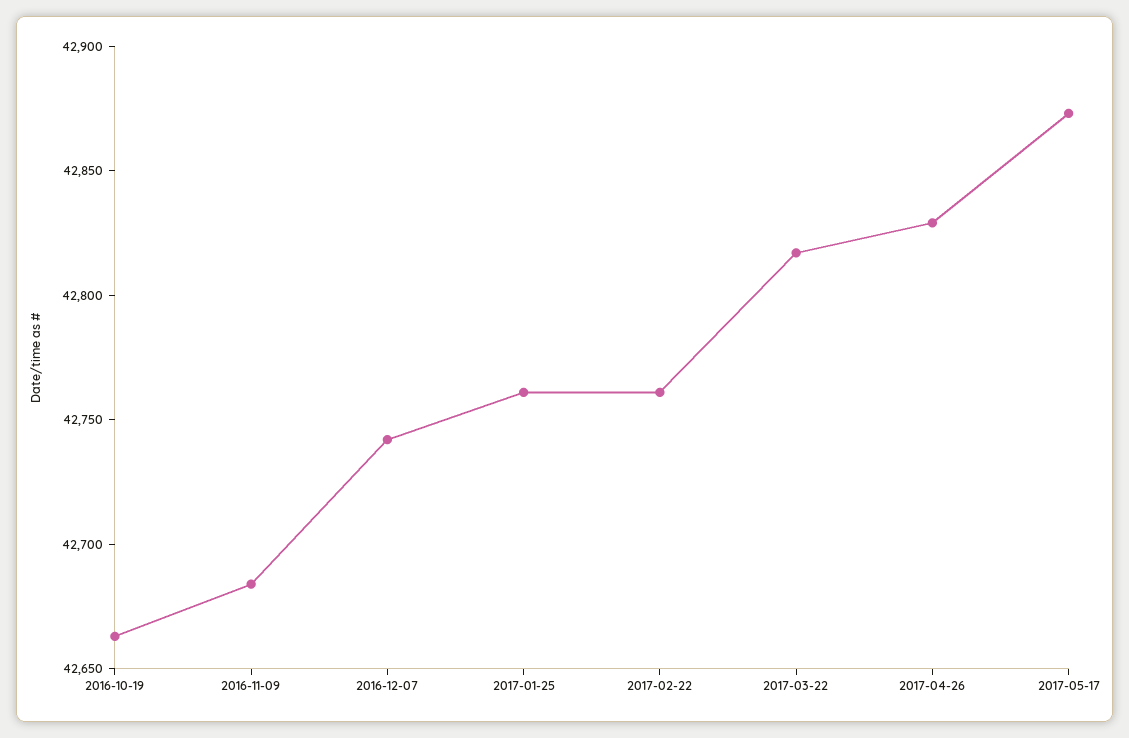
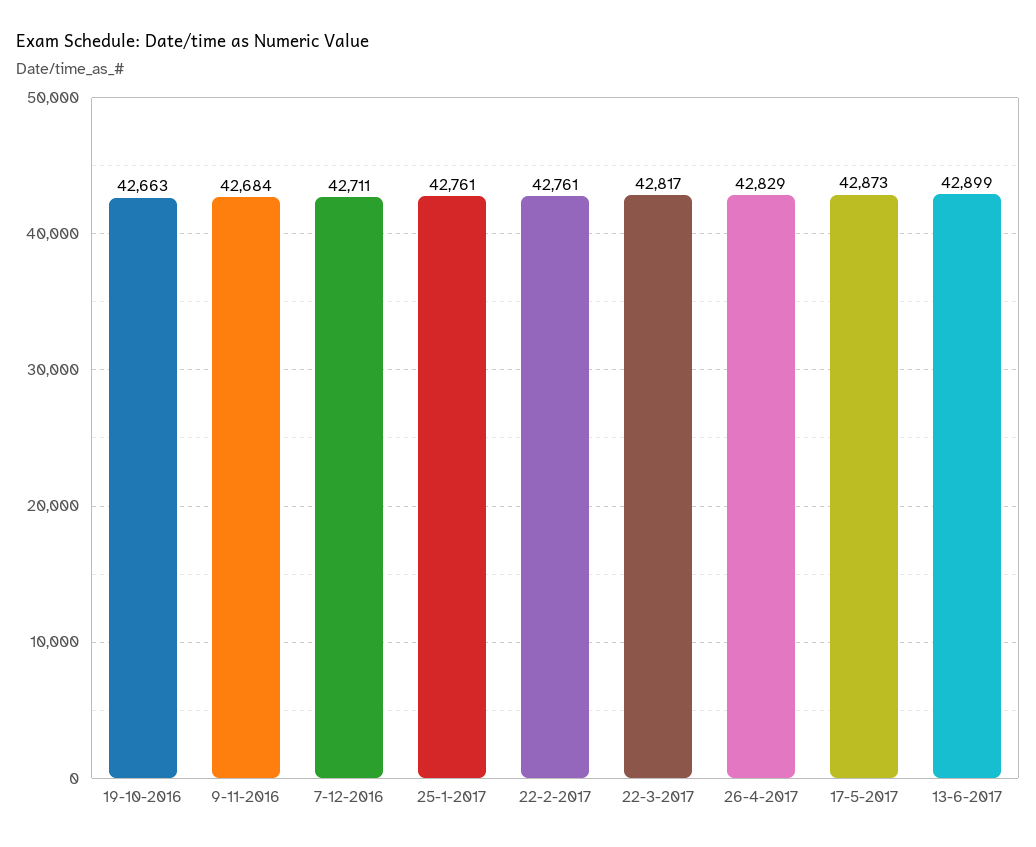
2016-12-07: 42740 -> 42711
13-6-2017: none -> 42899

